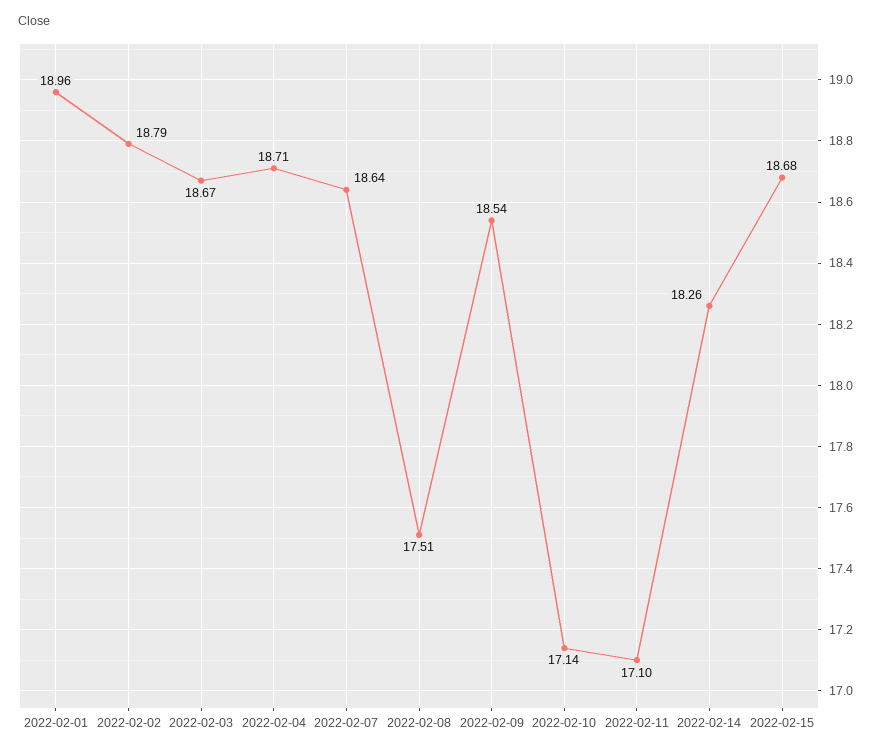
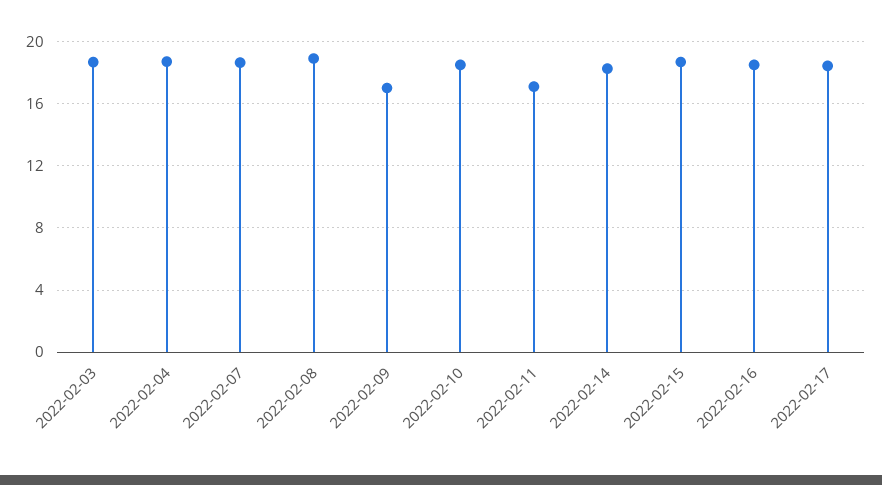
2022-02-01: 18.96 -> none
2022-02-02: 18.79 -> none
2022-02-08: 17.51 -> 19
2022-02-09: 18.54 -> 17
2022-02-10: 17.14 -> 18.5
2022-02-16: none -> 18.5
2022-02-17: none -> 18.5

